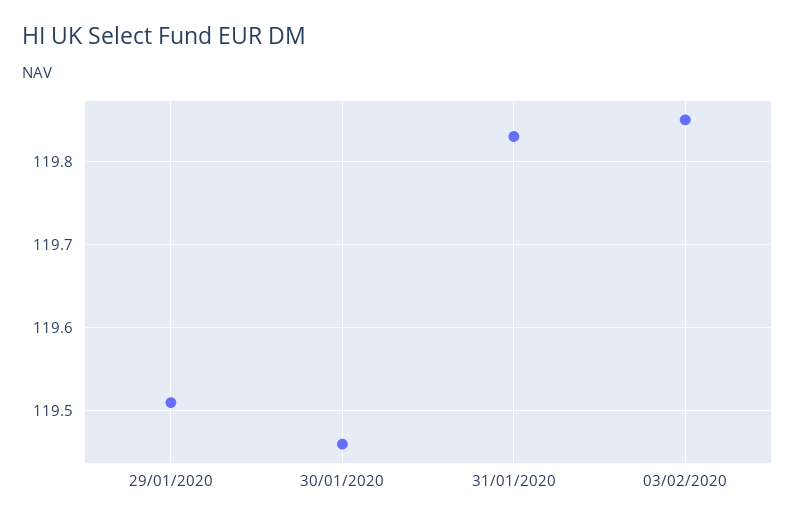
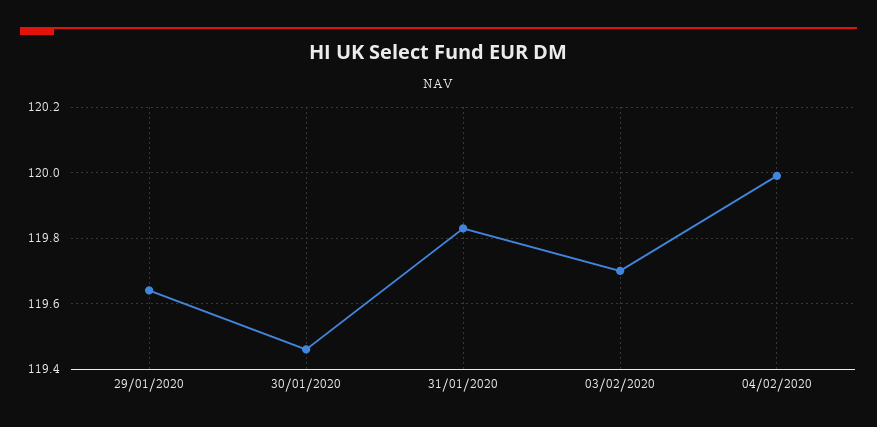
29/01/2020: 119.51 -> 119.65
03/02/2020: 119.85 -> 119.7
04/02/2020: none -> 120

